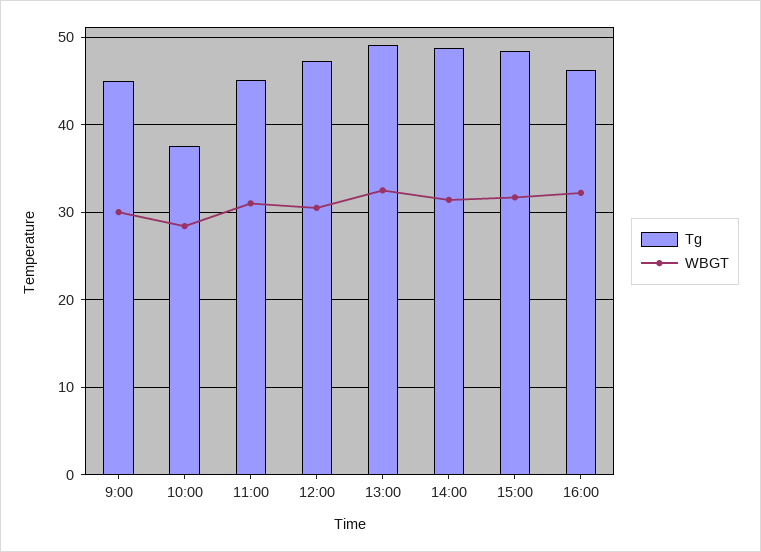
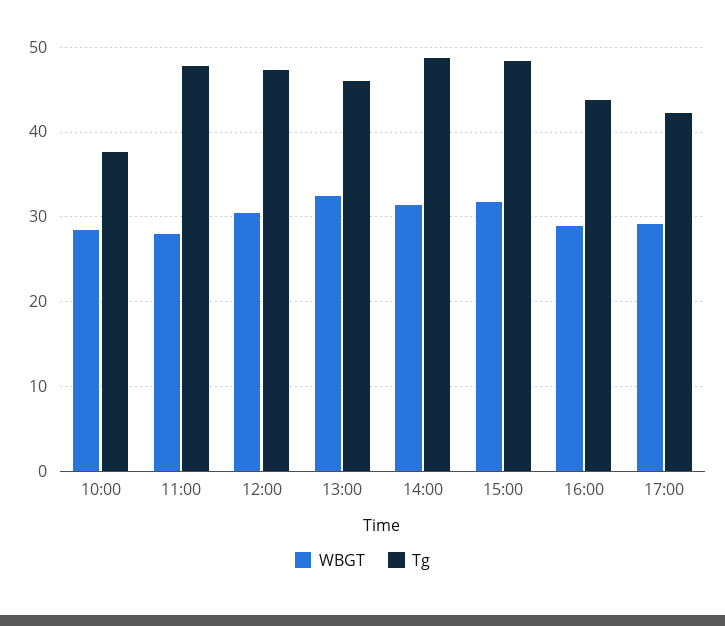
Tg, 9:00: 45 -> none
WBGT, 9:00: 30 -> none
Tg, 11:00: 45 -> 48
WBGT, 11:00: 31 -> 28
Tg, 13:00: 49 -> 46
Tg, 16:00: 46 -> 44
WBGT, 16:00: 32 -> 29
WBGT, 17:00: none -> 29
Tg, 17:00: none -> 42

